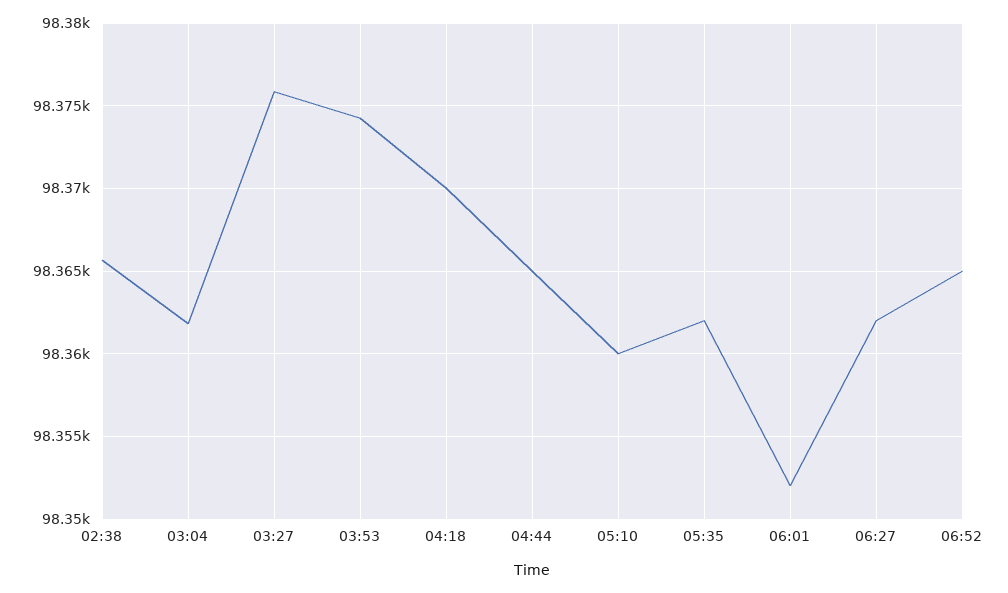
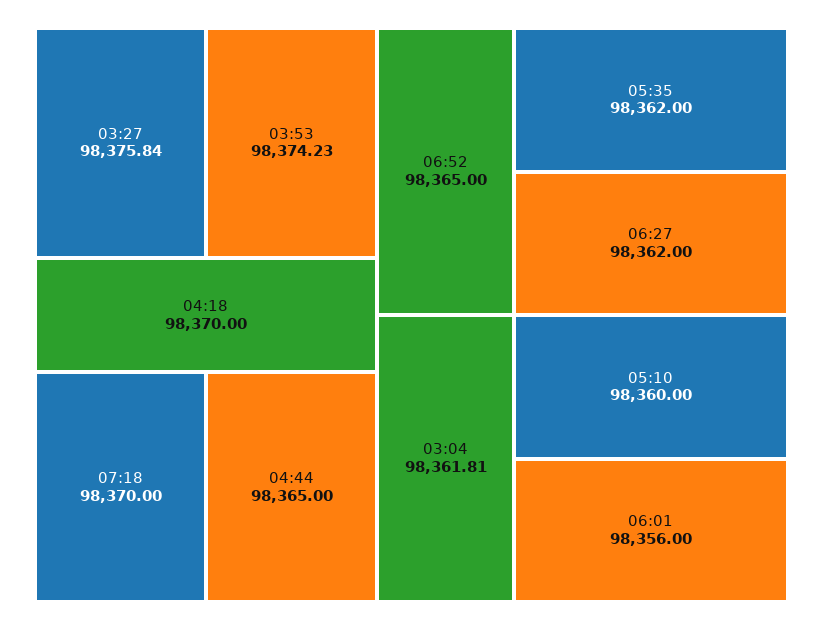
02:38: 98365.5 -> none
06:01: 98352 -> 98356
07:18: none -> 98370

